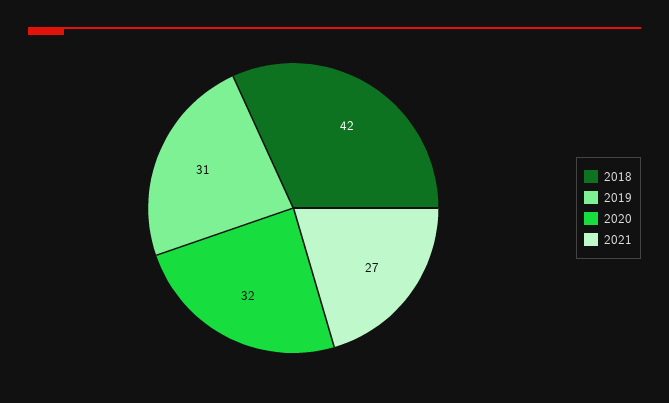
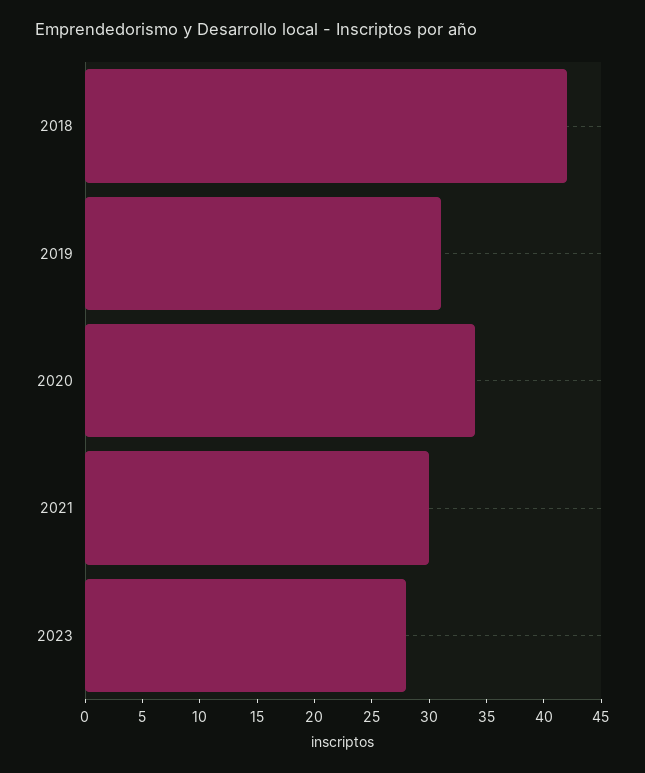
2020: 32 -> 34
2021: 27 -> 30
2023: none -> 28

